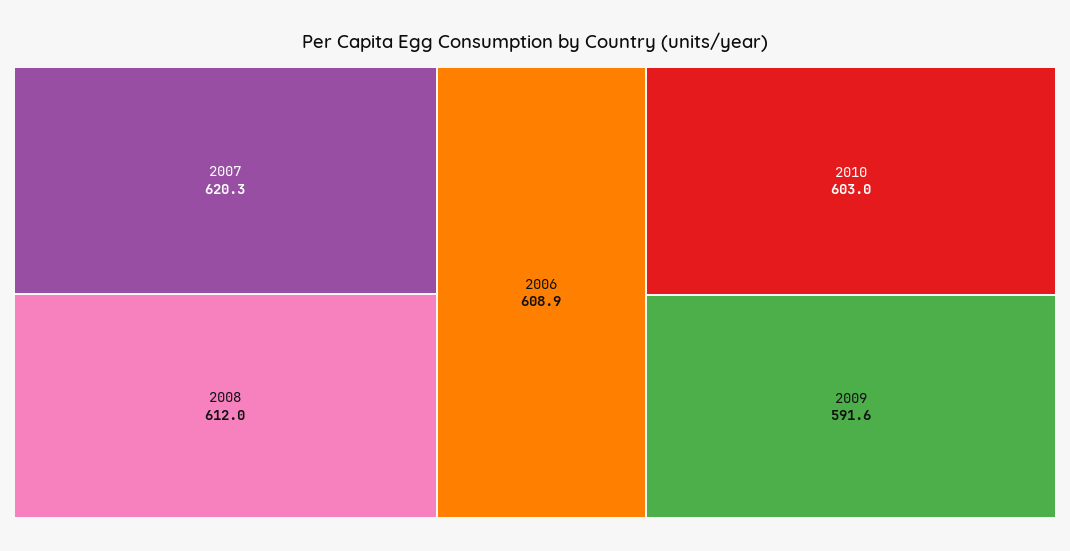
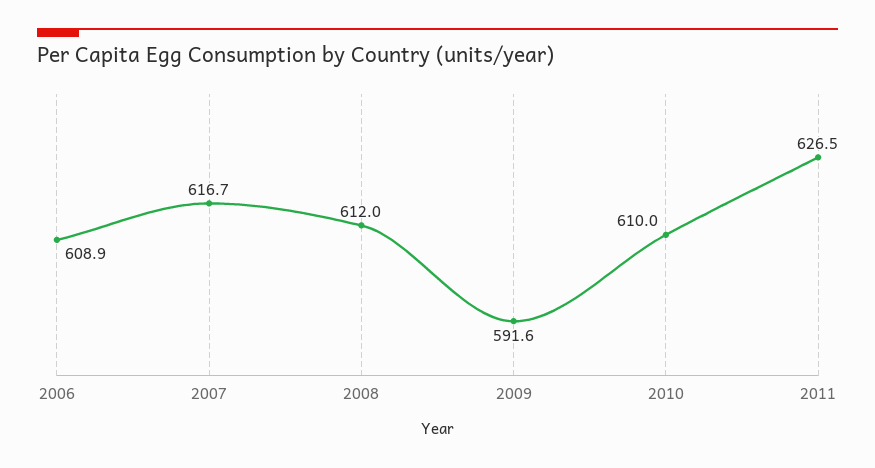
2007: 620.3 -> 616.7
2010: 603 -> 610
2011: none -> 626.5

